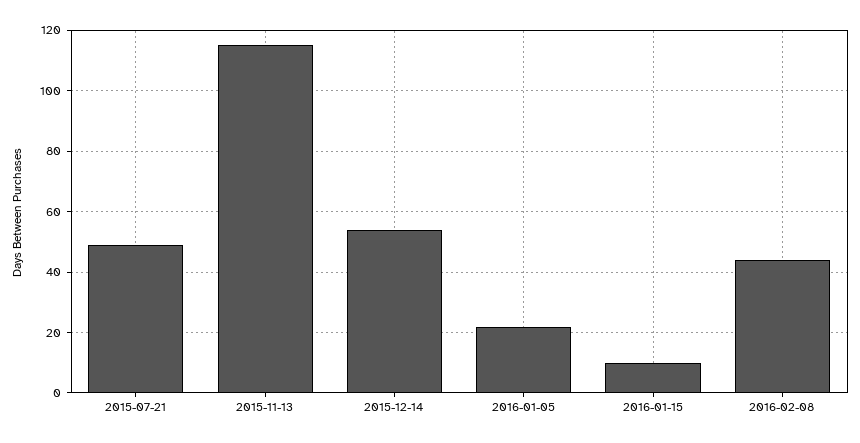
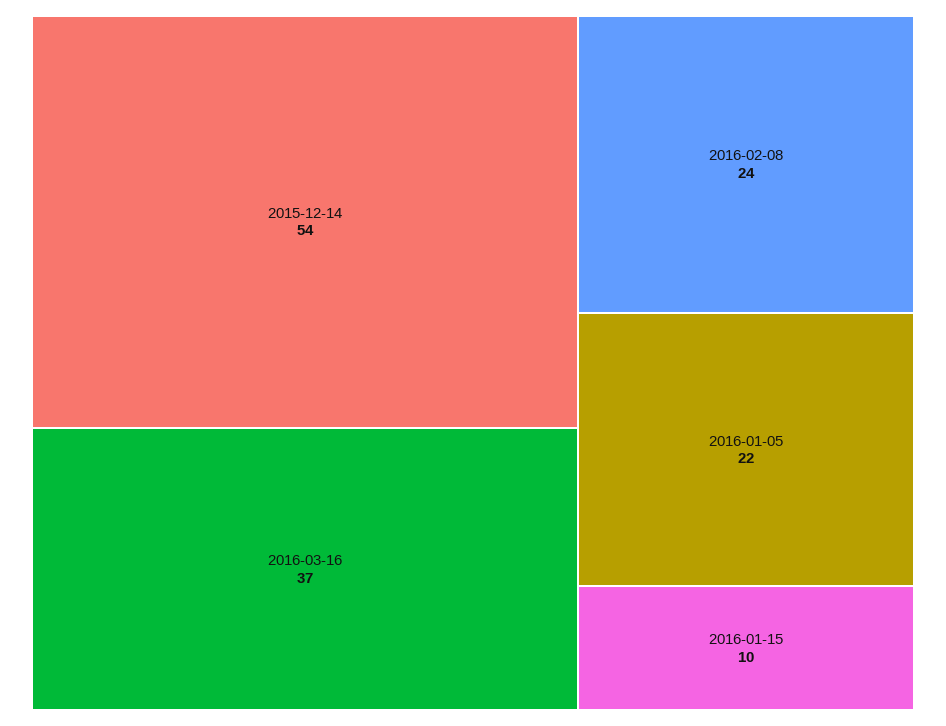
2015-07-21: 50 -> none
2015-11-13: 115 -> none
2016-02-08: 45 -> 24
2016-03-16: none -> 37

